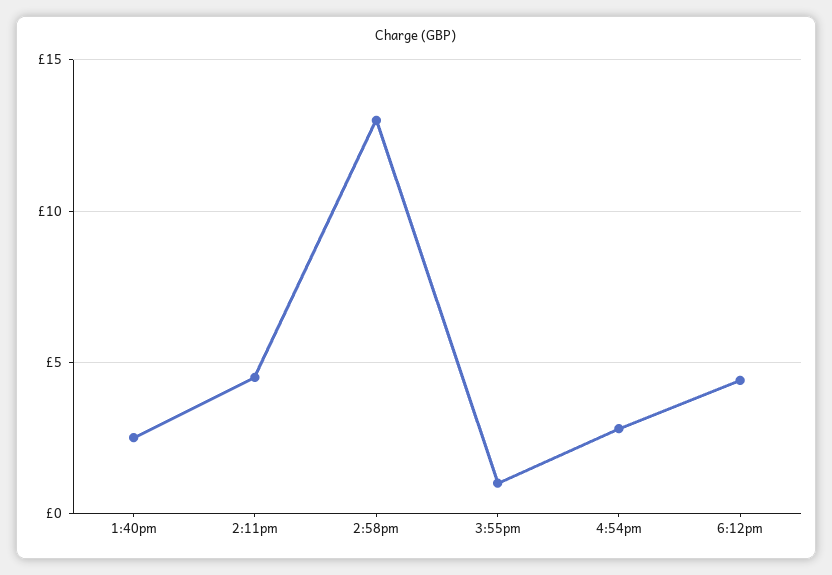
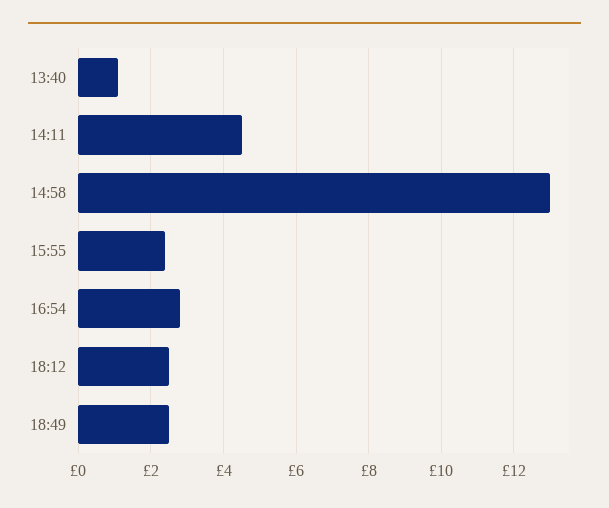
1:40pm: 2.5 -> 1
3:55pm: 1 -> 2.5
6:12pm: 4.5 -> 2.5
18:49: none -> 2.5

